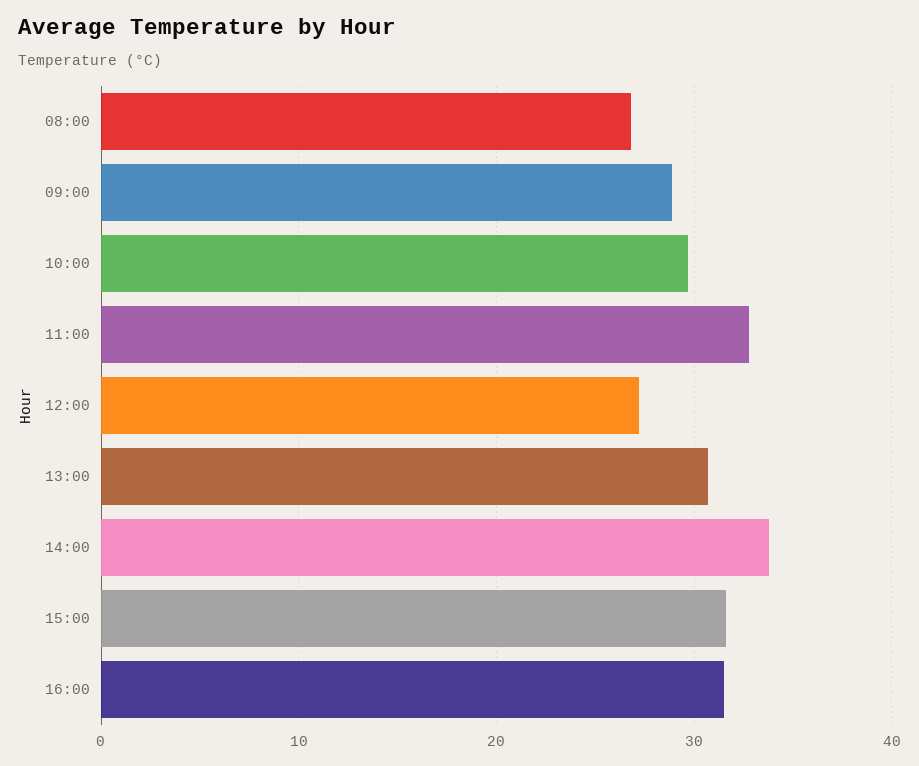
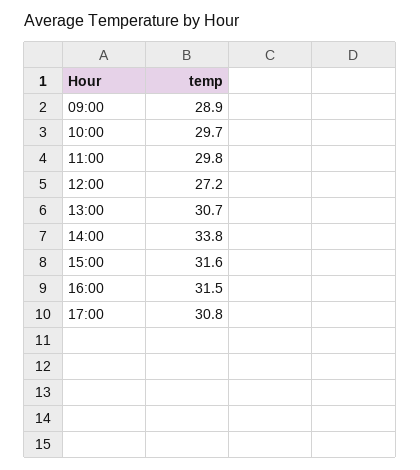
08:00: 27 -> none
11:00: 33 -> 29.8
17:00: none -> 30.8

